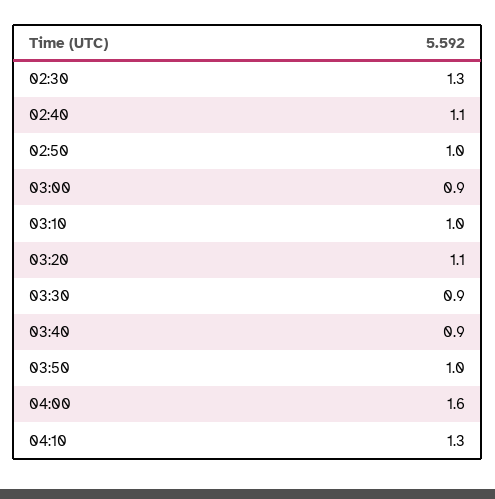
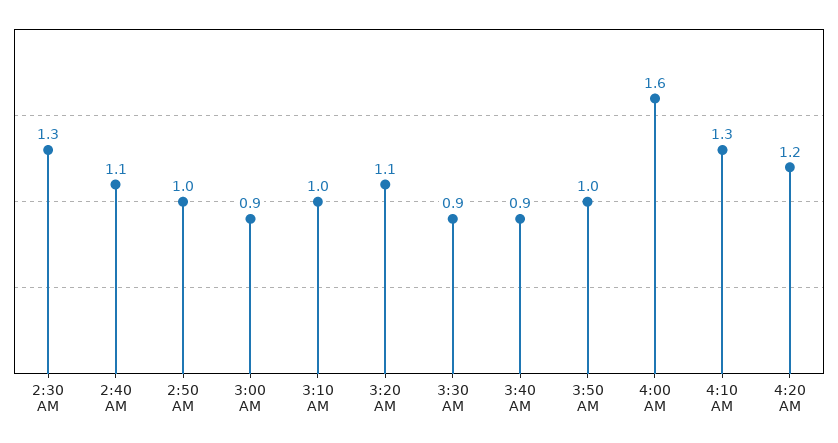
4:20 AM: none -> 1.2

